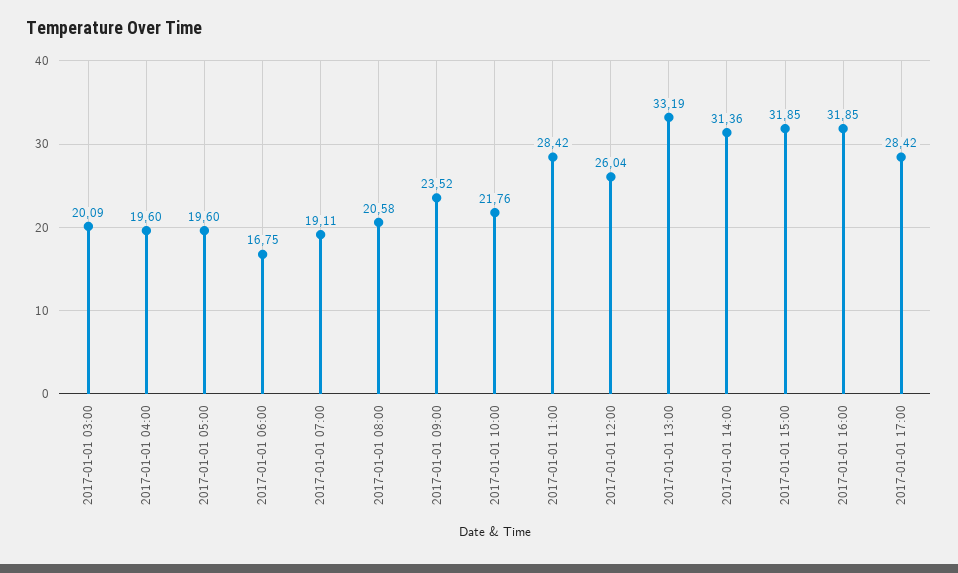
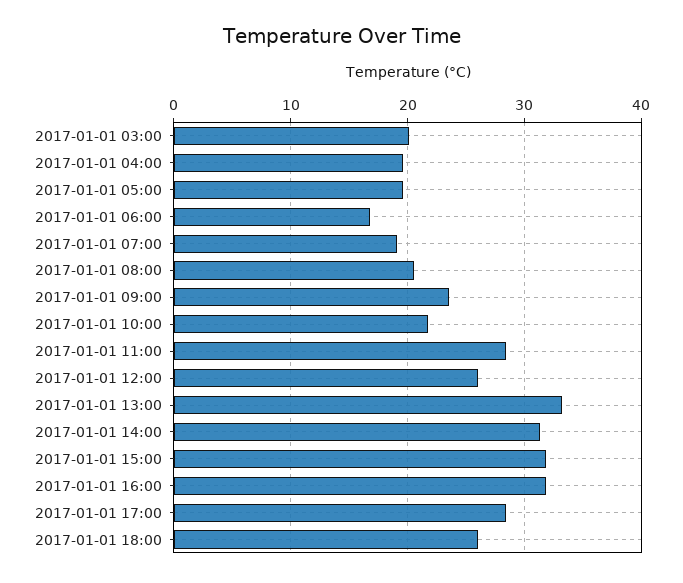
2017-01-01 18:00: none -> 26

